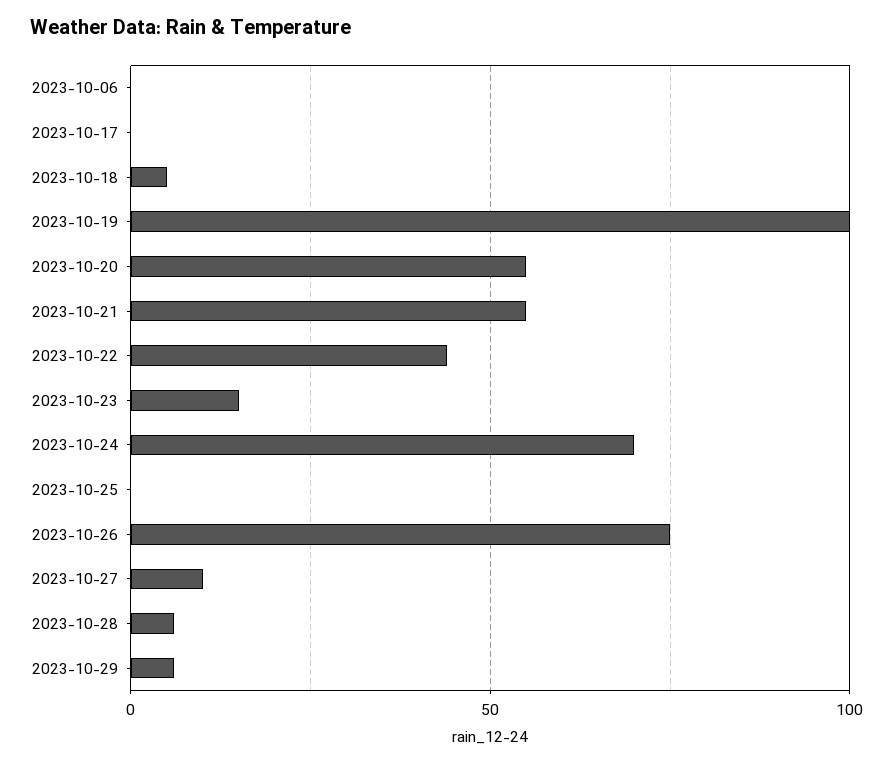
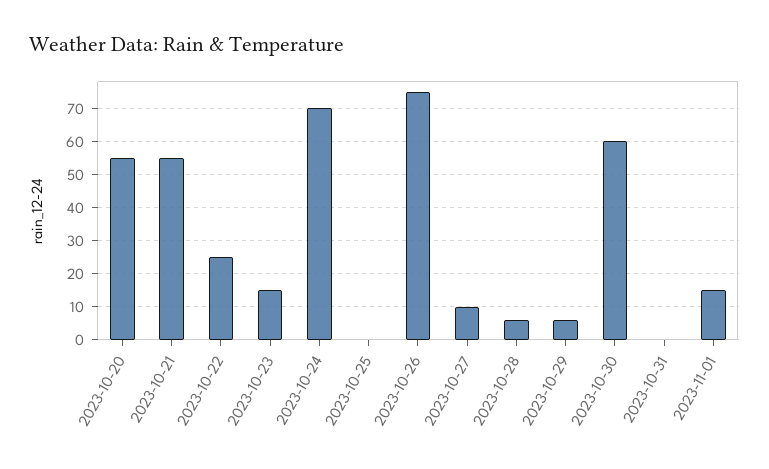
2023-10-06: 0 -> none
2023-10-17: 0 -> none
2023-10-18: 5 -> none
2023-10-19: 100 -> none
2023-10-22: 45 -> 25
2023-10-30: none -> 60
2023-10-31: none -> 0
2023-11-01: none -> 15

